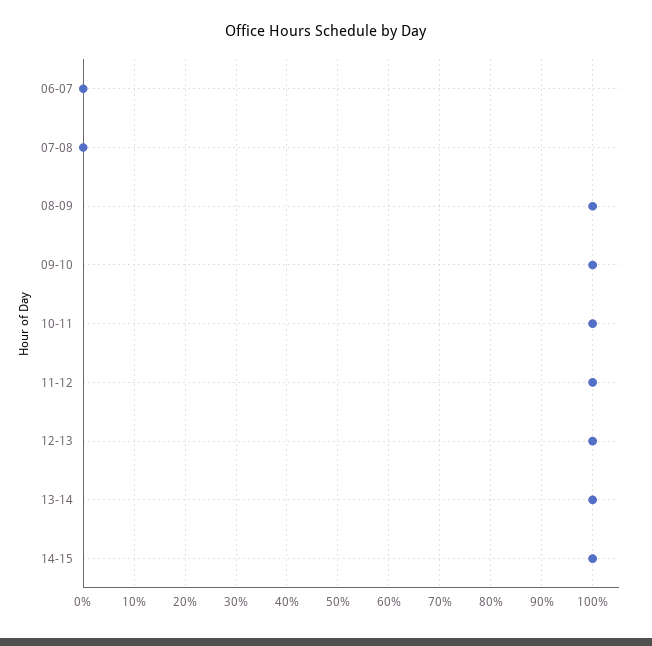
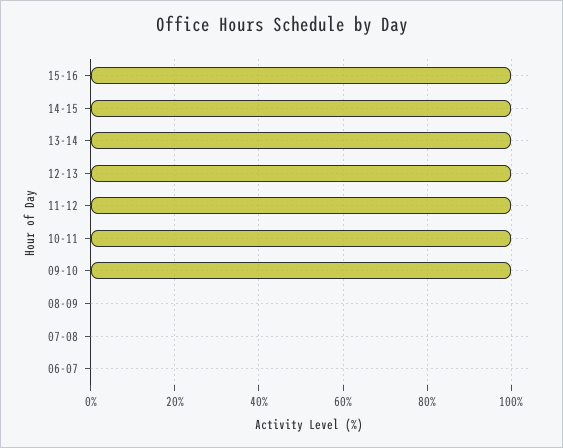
08-09: 100 -> 0
15-16: none -> 100

